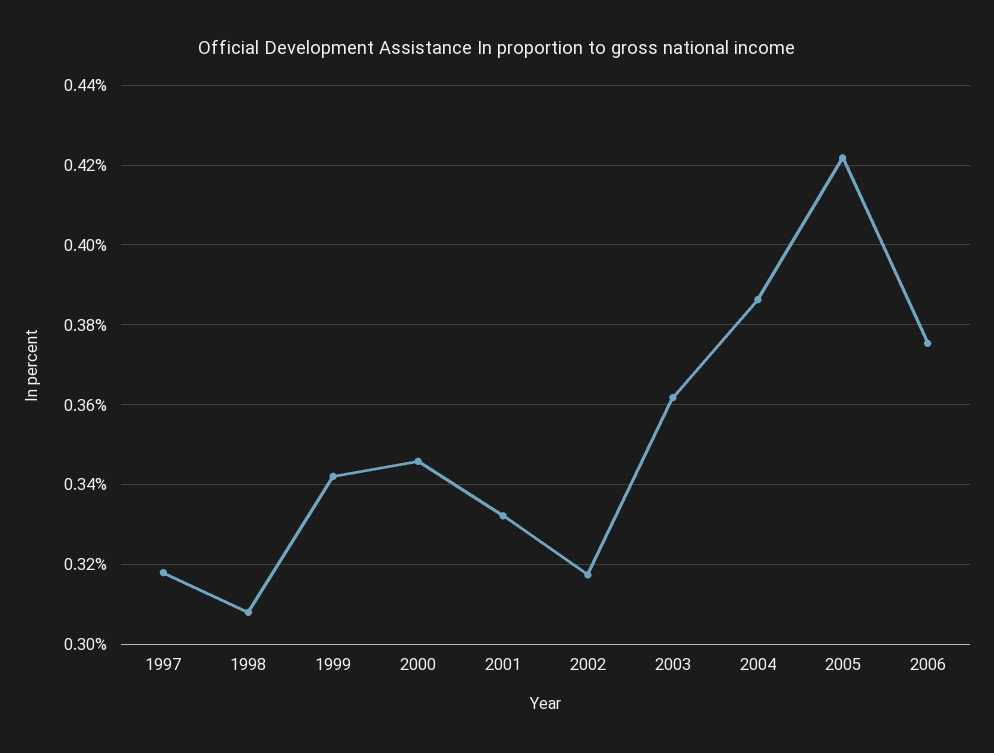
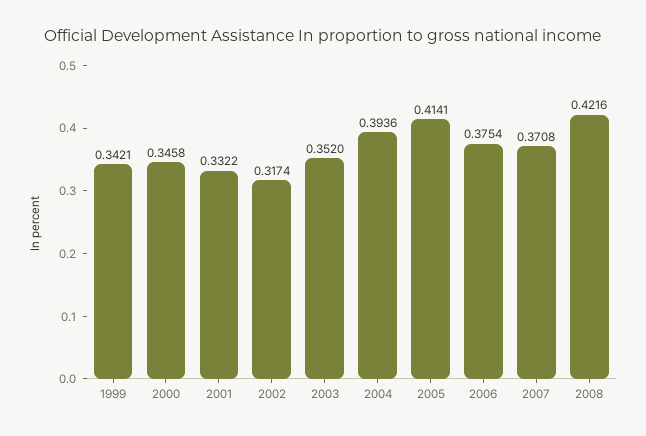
1997: 0.318 -> none
1998: 0.308 -> none
2003: 0.362 -> 0.352
2004: 0.386 -> 0.3936
2005: 0.422 -> 0.4141
2007: none -> 0.3708
2008: none -> 0.4216

